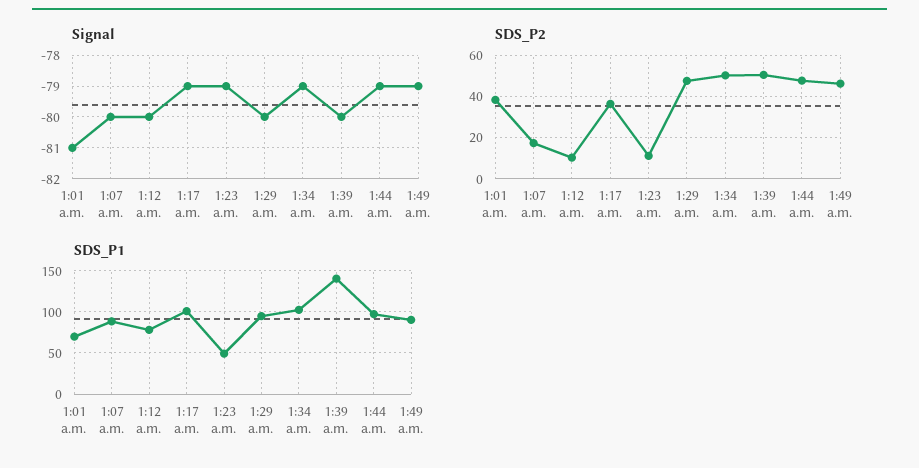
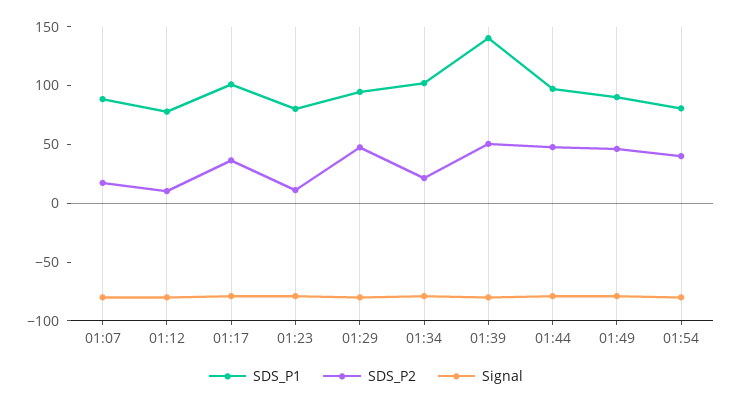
Signal, 1:01 a.m.: -81 -> none
SDS_P2, 1:01 a.m.: 40 -> none
SDS_P2, 1:34 a.m.: 50 -> 20
SDS_P1, 1:01 a.m.: 70 -> none
SDS_P1, 1:23 a.m.: 50 -> 80
SDS_P1, 01:54: none -> 80
SDS_P2, 01:54: none -> 40
Signal, 01:54: none -> -80

